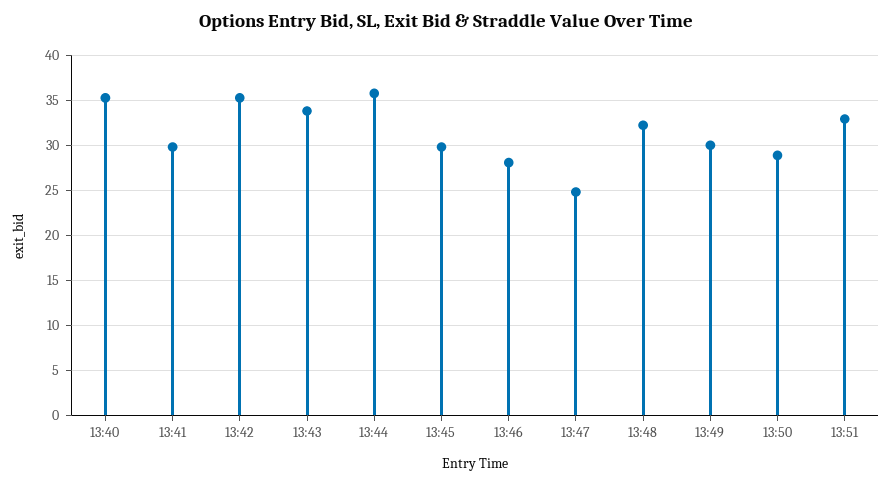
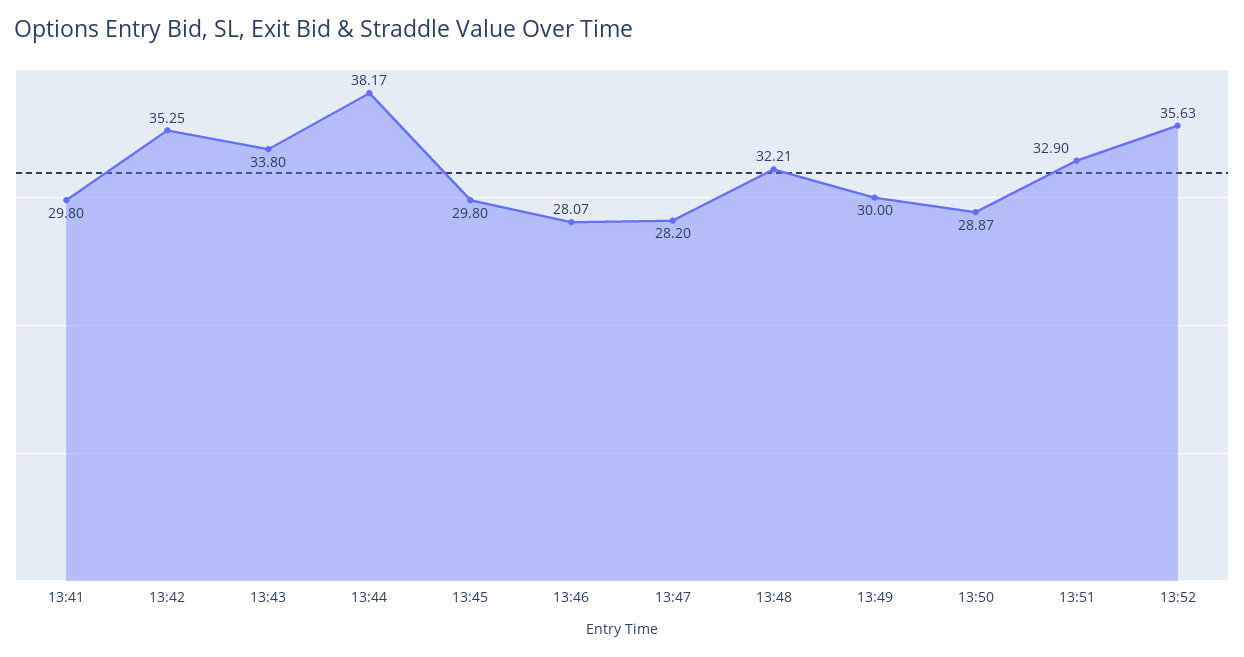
13:40: 35 -> none
13:44: 36 -> 38.17
13:47: 25 -> 28.2
13:52: none -> 35.63

